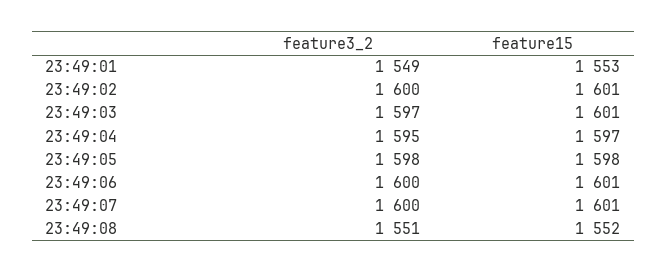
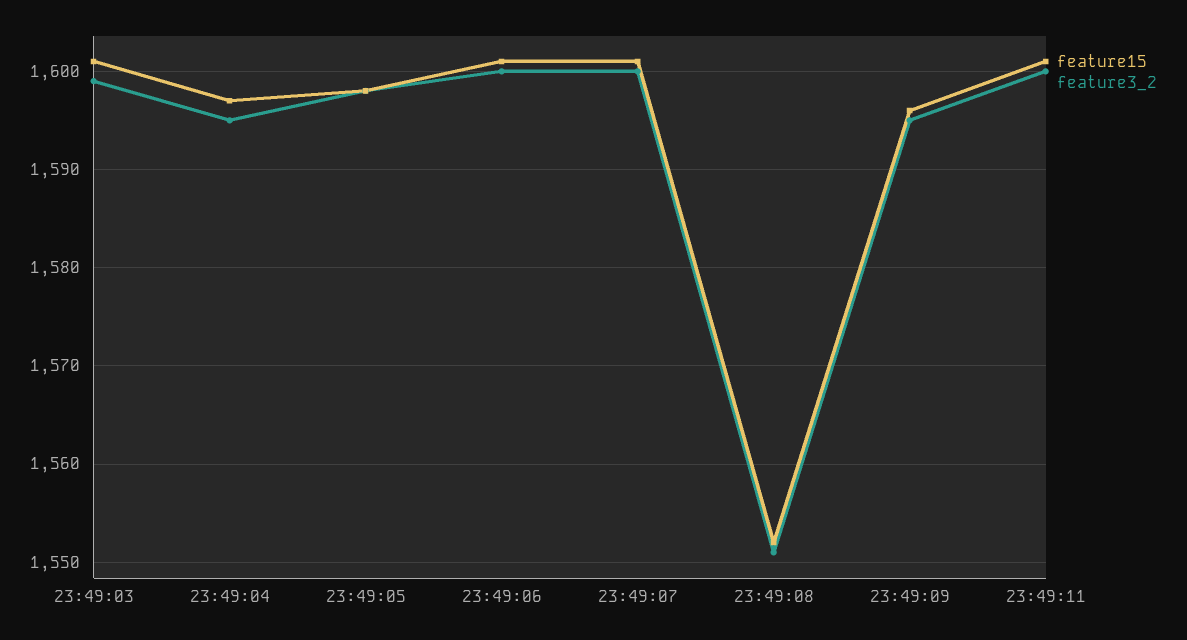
feature3_2, 23:49:01: 1549 -> none
feature15, 23:49:01: 1553 -> none
feature3_2, 23:49:02: 1600 -> none
feature15, 23:49:02: 1601 -> none
feature3_2, 23:49:03: 1597 -> 1599
feature15, 23:49:09: none -> 1596
feature3_2, 23:49:09: none -> 1595
feature15, 23:49:11: none -> 1601
feature3_2, 23:49:11: none -> 1600

